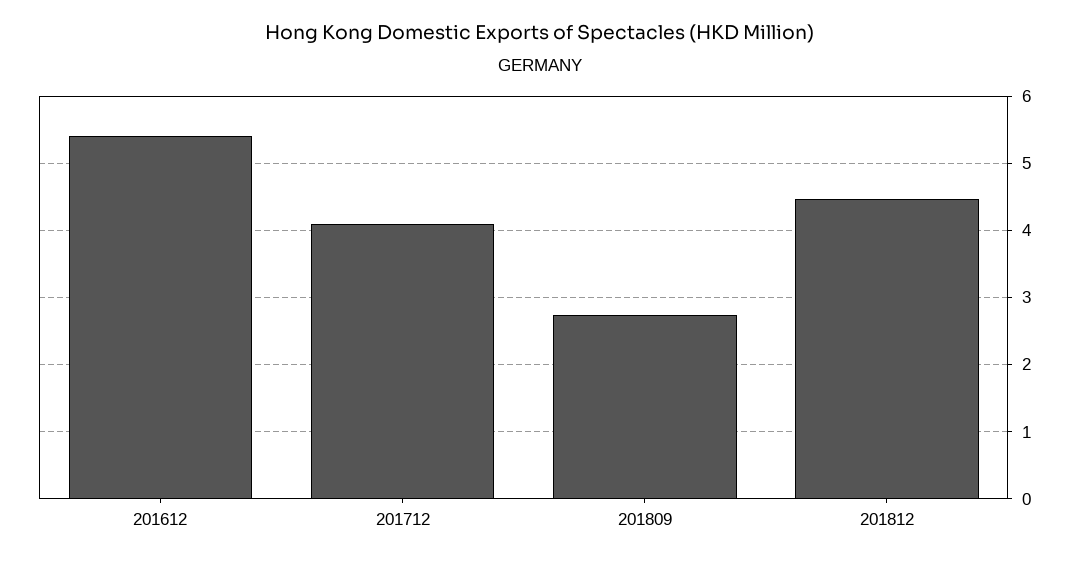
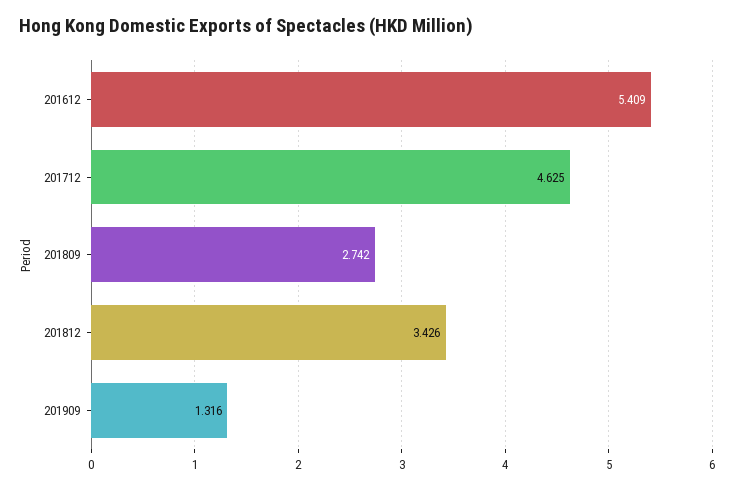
201712: 4.1 -> 4.625
201812: 4.5 -> 3.426
201909: none -> 1.316

